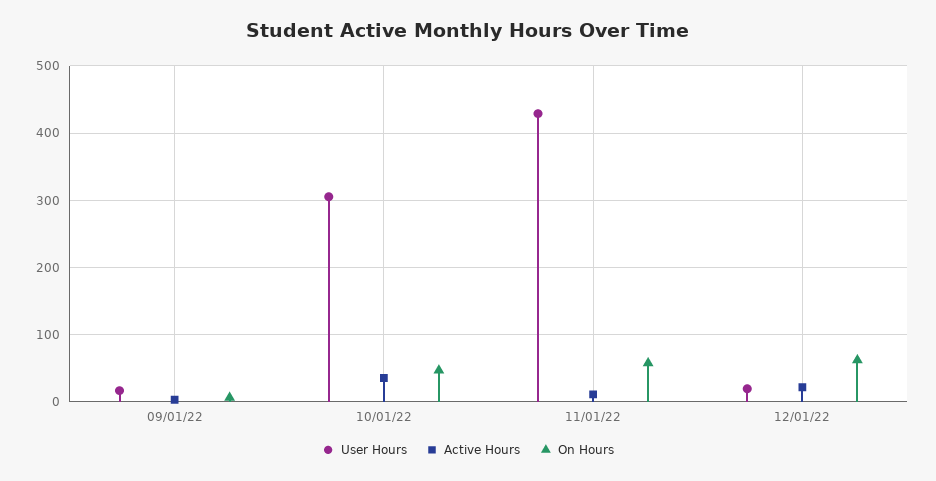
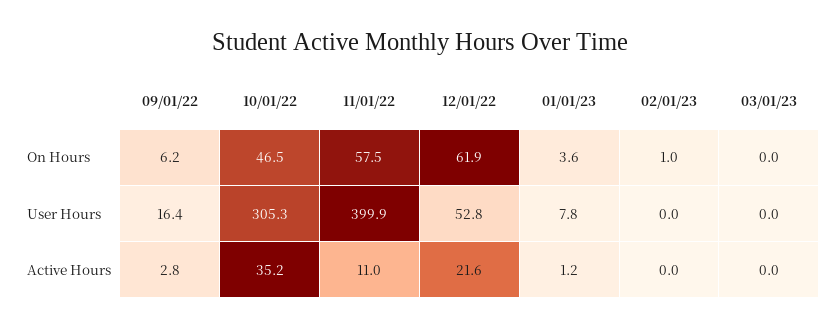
User Hours, 11/01/22: 430 -> 399.9
User Hours, 12/01/22: 20 -> 52.8
On Hours, 01/01/23: none -> 3.6
On Hours, 02/01/23: none -> 1
On Hours, 03/01/23: none -> 0
User Hours, 01/01/23: none -> 7.8
User Hours, 02/01/23: none -> 0
User Hours, 03/01/23: none -> 0
Active Hours, 01/01/23: none -> 1.2
Active Hours, 02/01/23: none -> 0
Active Hours, 03/01/23: none -> 0

